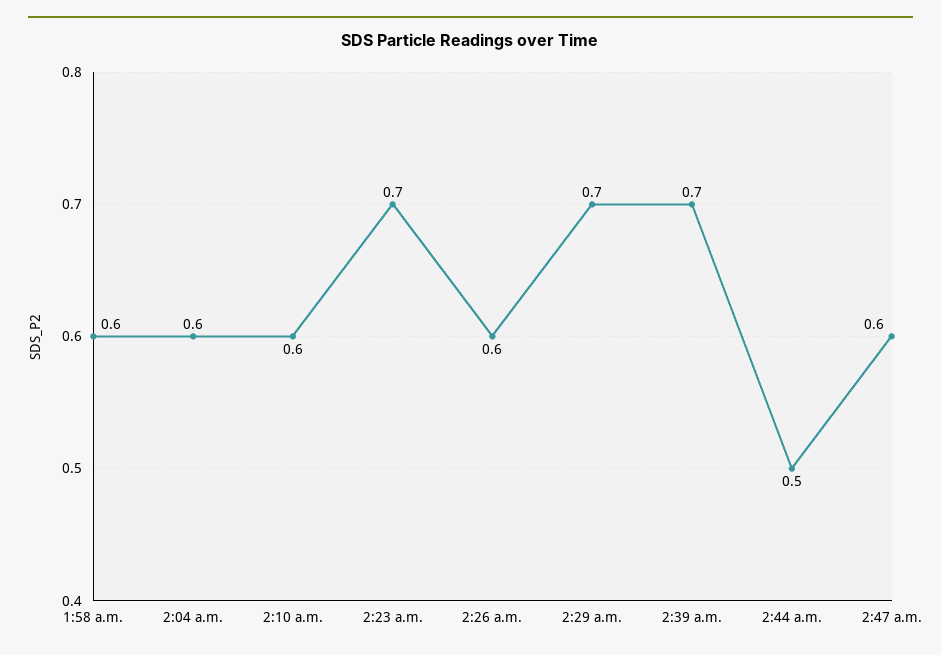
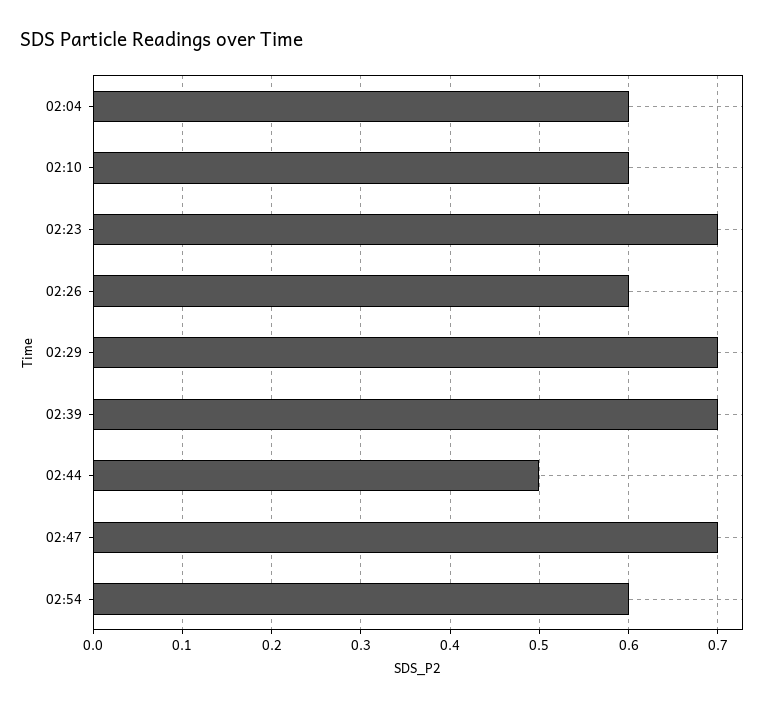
1:58 a.m.: 0.6 -> none
2:47 a.m.: 0.6 -> 0.7
02:54: none -> 0.6

